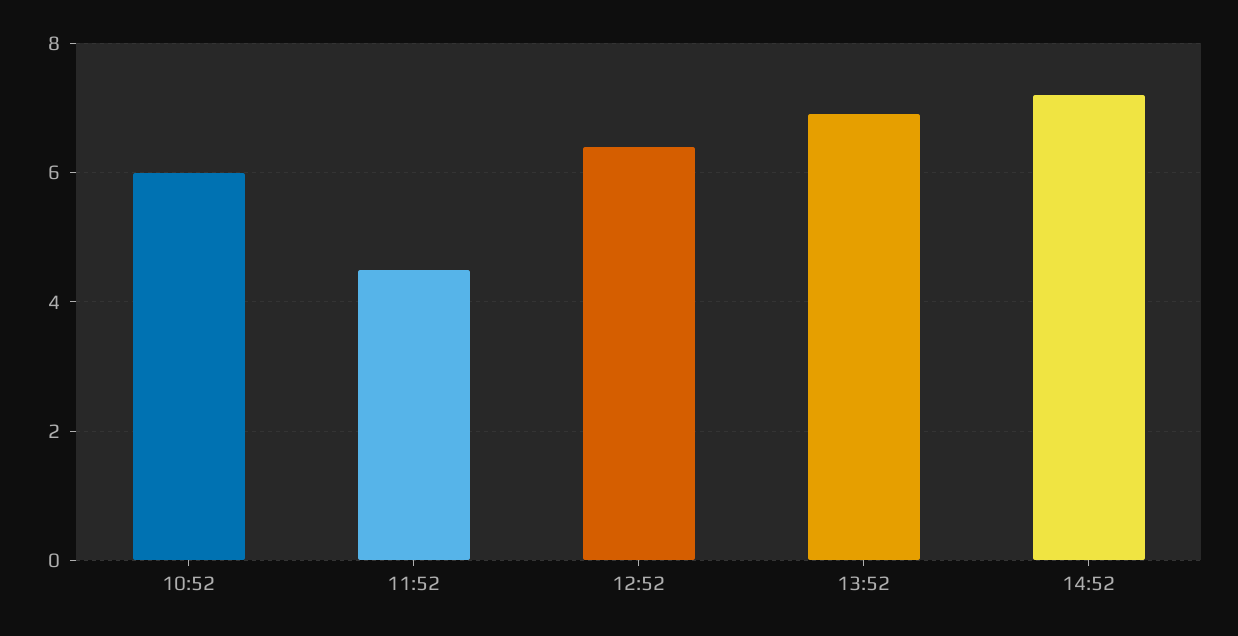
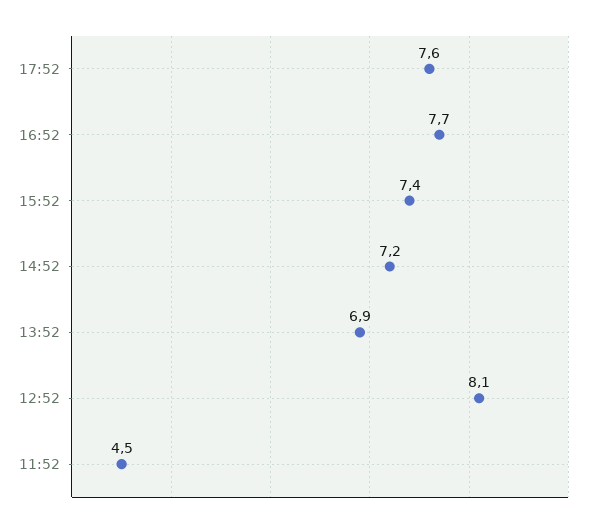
10:52: 6 -> none
12:52: 6.5 -> 8.1
17:52: none -> 7.6
16:52: none -> 7.7
15:52: none -> 7.4

